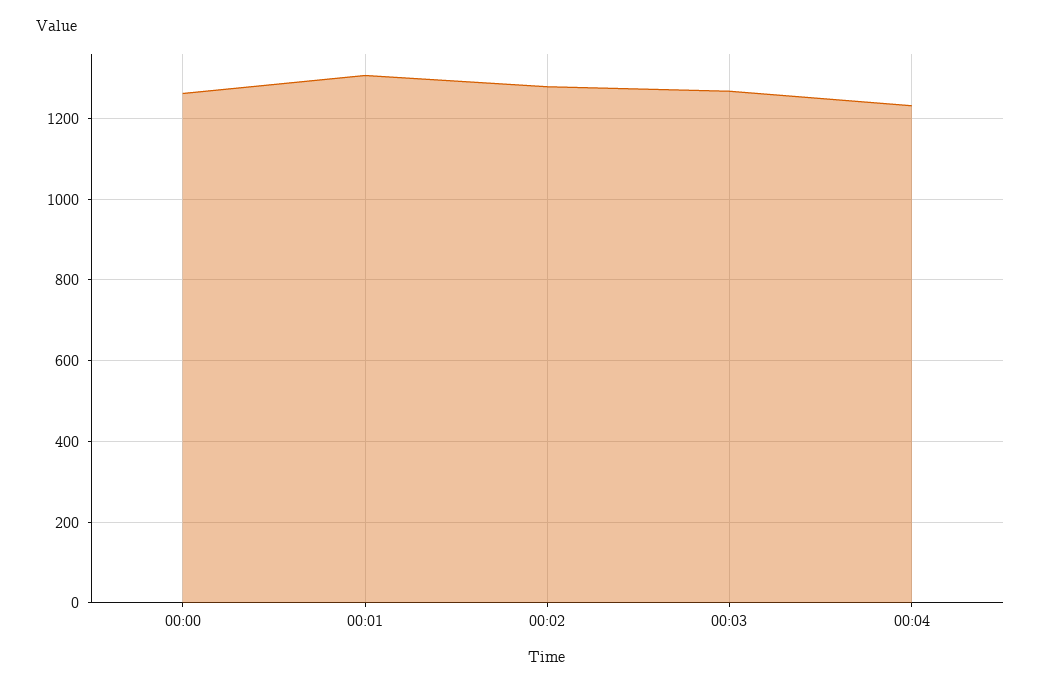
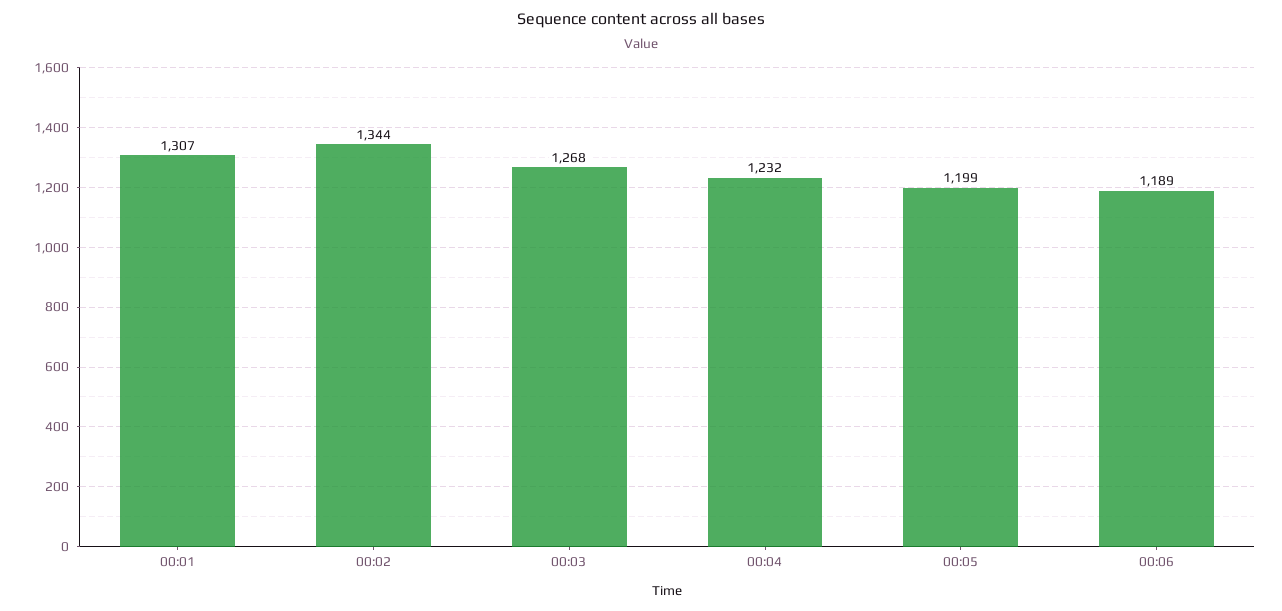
00:00: 1260 -> none
00:02: 1280 -> 1344
00:05: none -> 1199
00:06: none -> 1189

